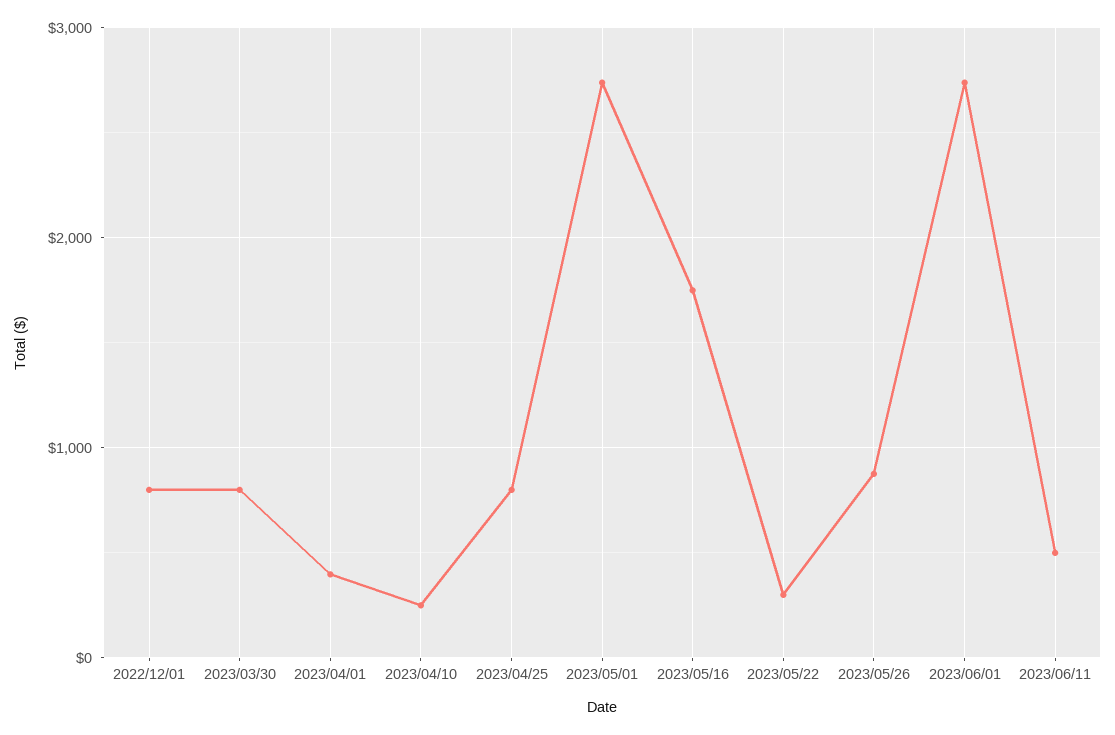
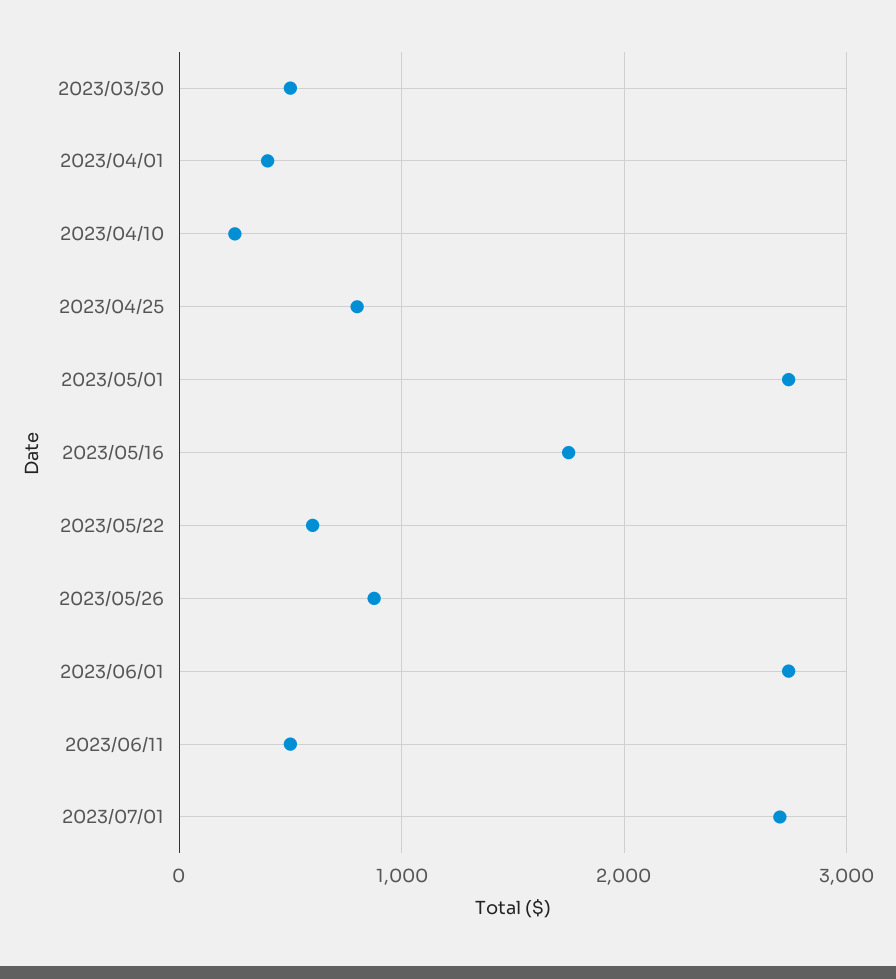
2022/12/01: 800 -> none
2023/03/30: 800 -> 500
2023/05/22: 300 -> 600
2023/07/01: none -> 2700

